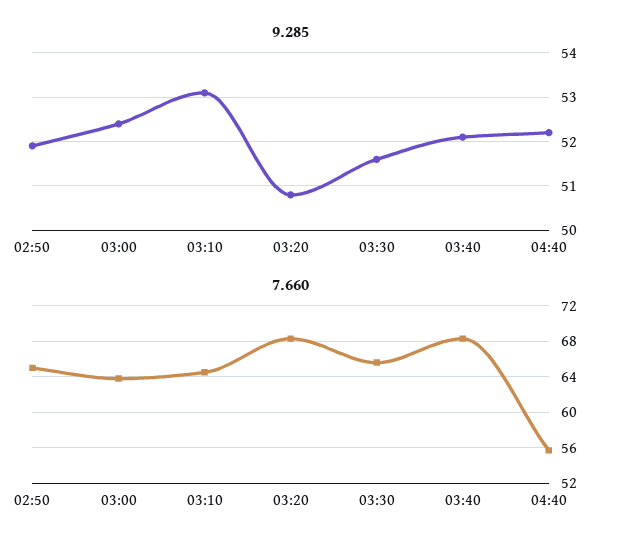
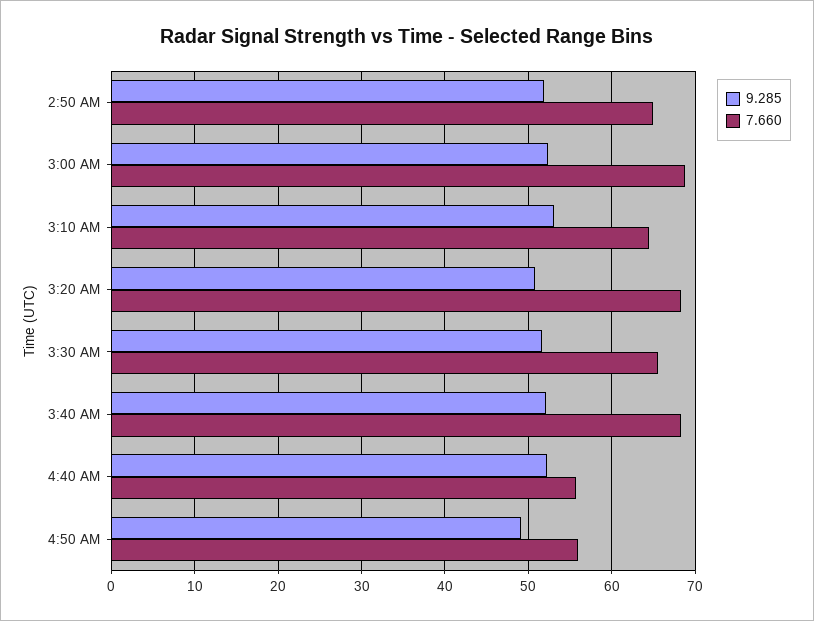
7.660, 03:00: 64 -> 69
9.285, 4:50 AM: none -> 49
7.660, 4:50 AM: none -> 56

